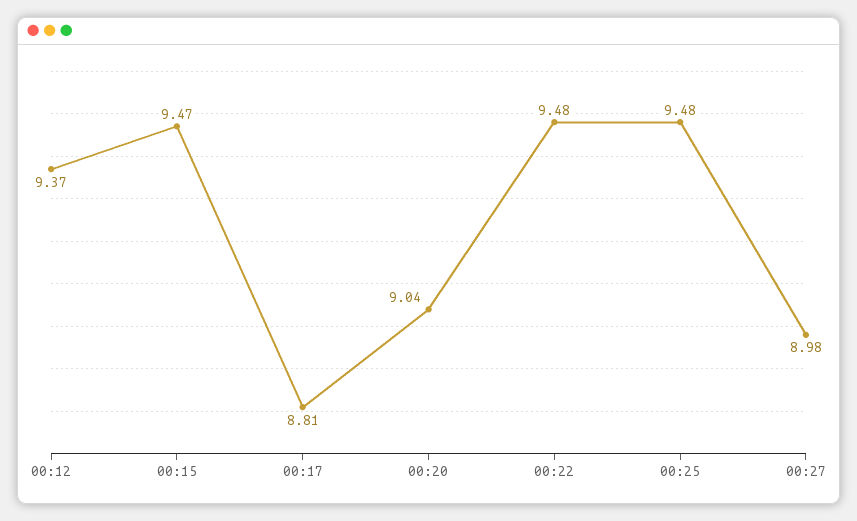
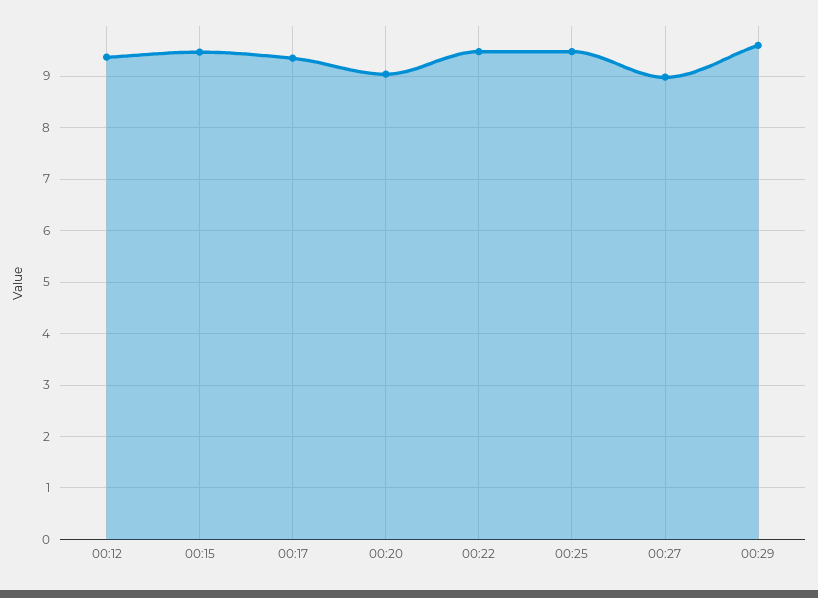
00:17: 8.81 -> 9.4
00:29: none -> 9.6

